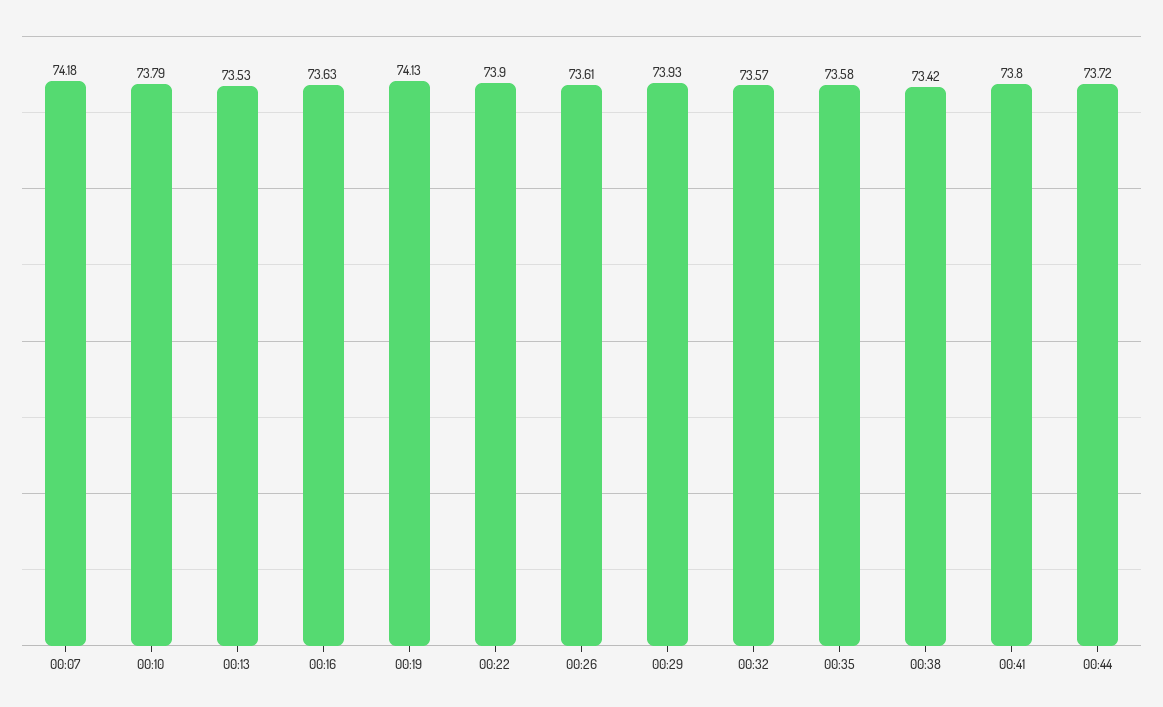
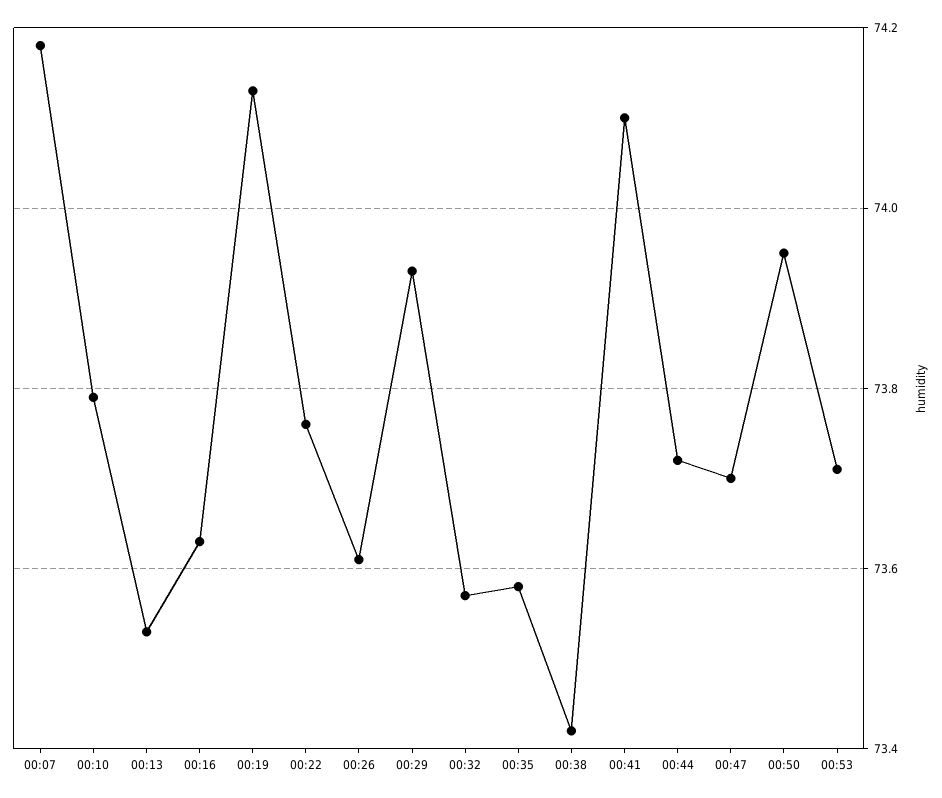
00:22: 73.9 -> 73.75
00:41: 73.8 -> 74.1
00:47: none -> 73.7
00:50: none -> 73.95
00:53: none -> 73.7

